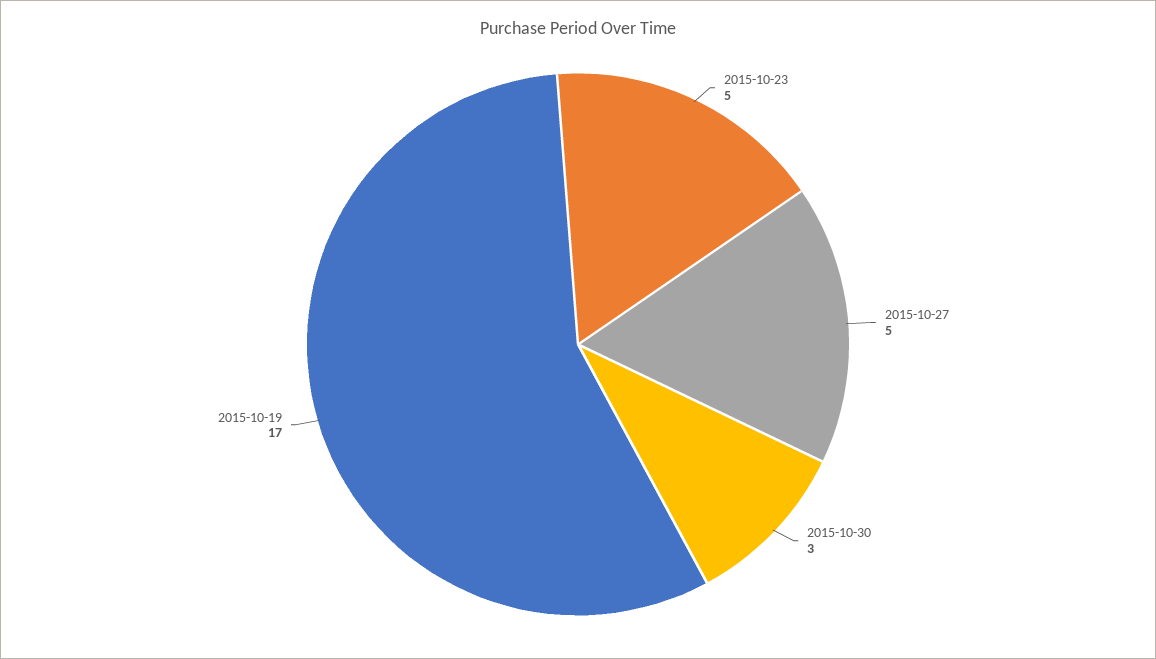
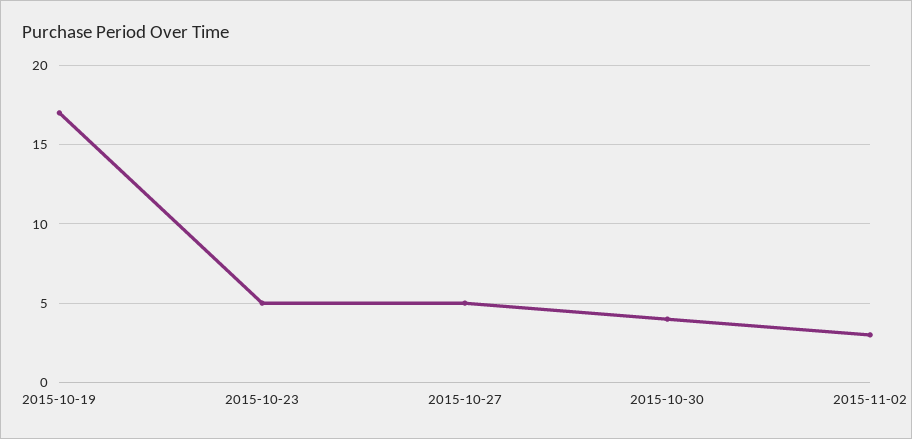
2015-10-30: 3 -> 4
2015-11-02: none -> 3

